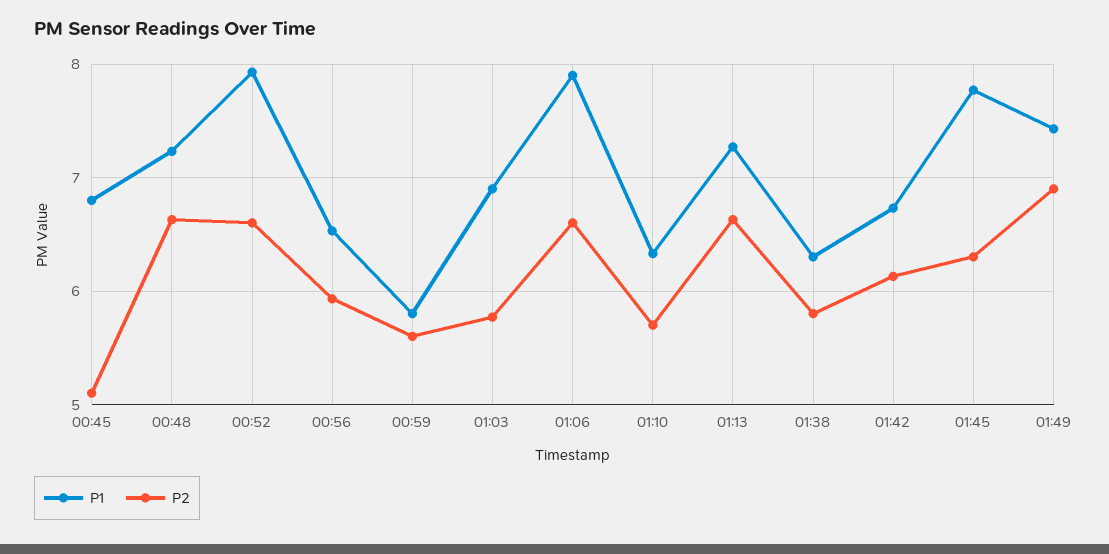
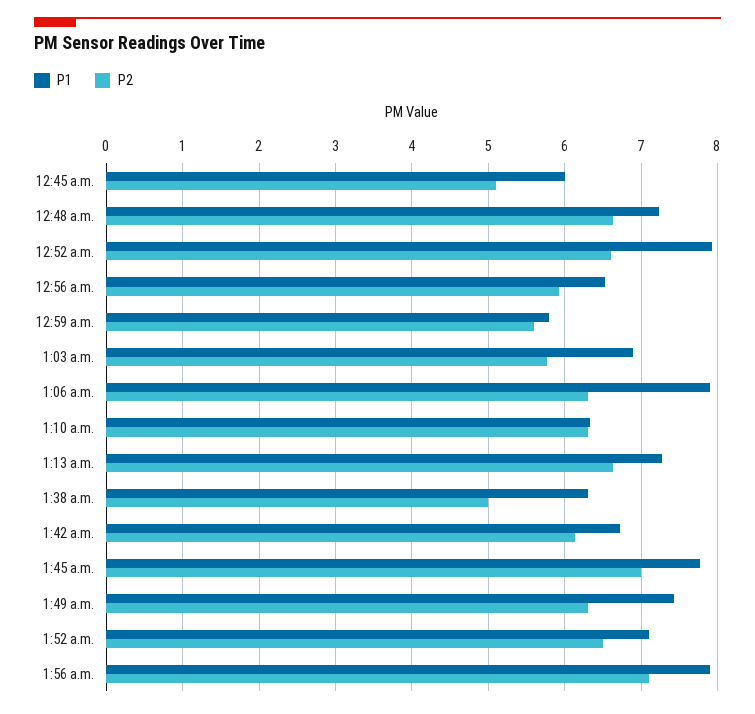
P1, 00:45: 6.8 -> 6
P2, 01:06: 6.6 -> 6.3
P2, 01:10: 5.7 -> 6.3
P2, 01:38: 5.8 -> 5
P2, 01:45: 6.3 -> 7
P2, 01:49: 6.9 -> 6.3
P1, 1:52 a.m.: none -> 7.1
P2, 1:52 a.m.: none -> 6.5
P1, 1:56 a.m.: none -> 7.9
P2, 1:56 a.m.: none -> 7.1

